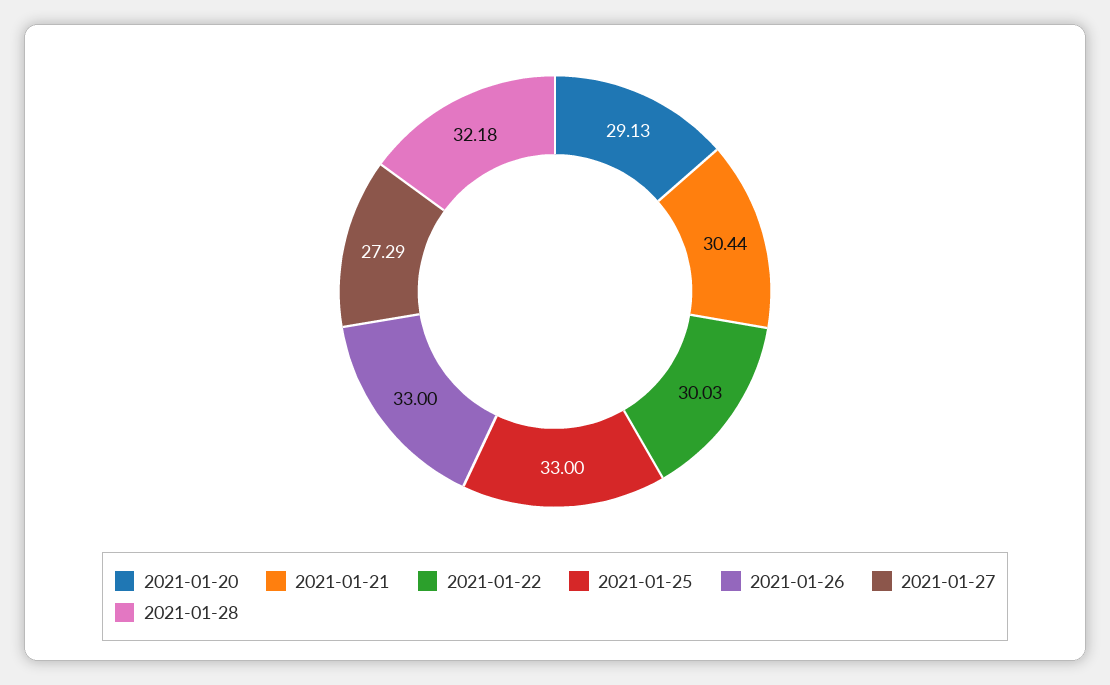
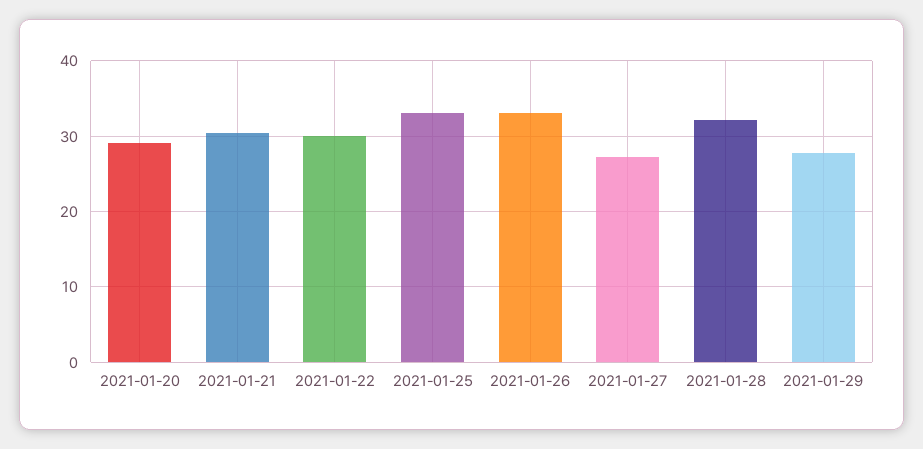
2021-01-29: none -> 28

